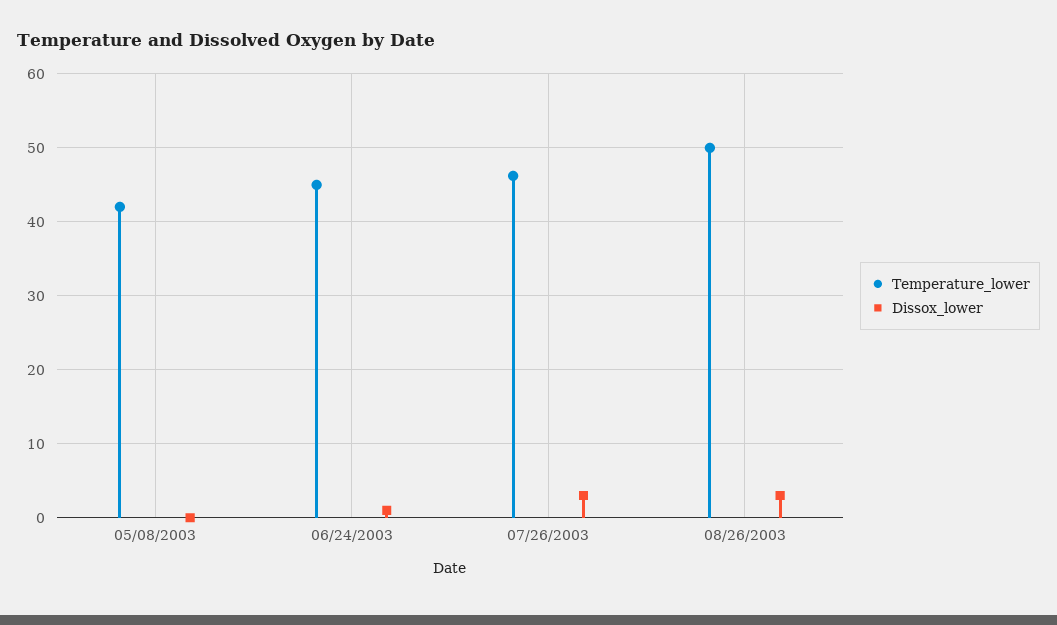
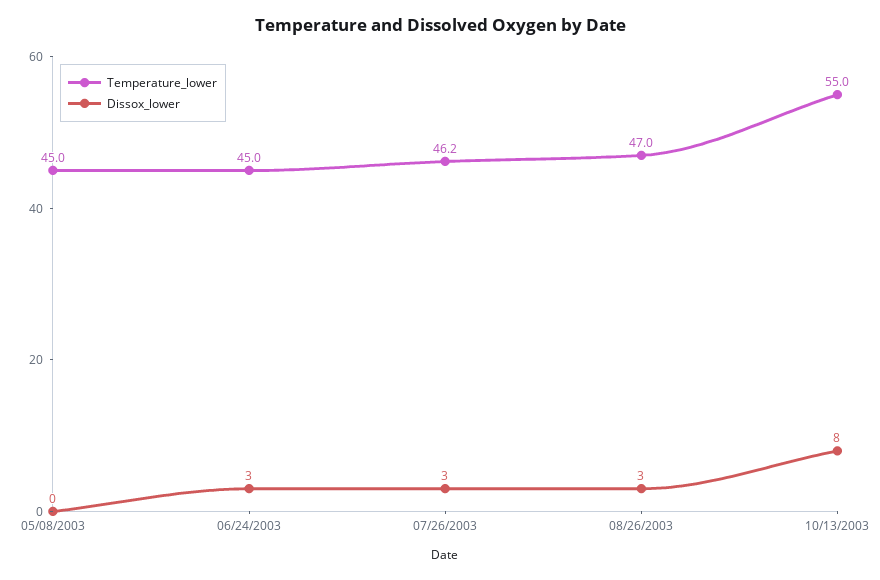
Temperature_lower, 05/08/2003: 42 -> 45
Dissox_lower, 06/24/2003: 1 -> 3
Temperature_lower, 08/26/2003: 50 -> 47
Temperature_lower, 10/13/2003: none -> 55
Dissox_lower, 10/13/2003: none -> 8

